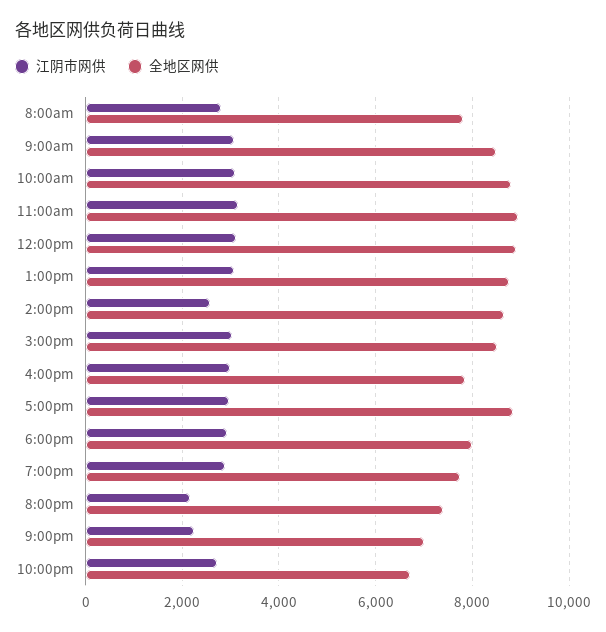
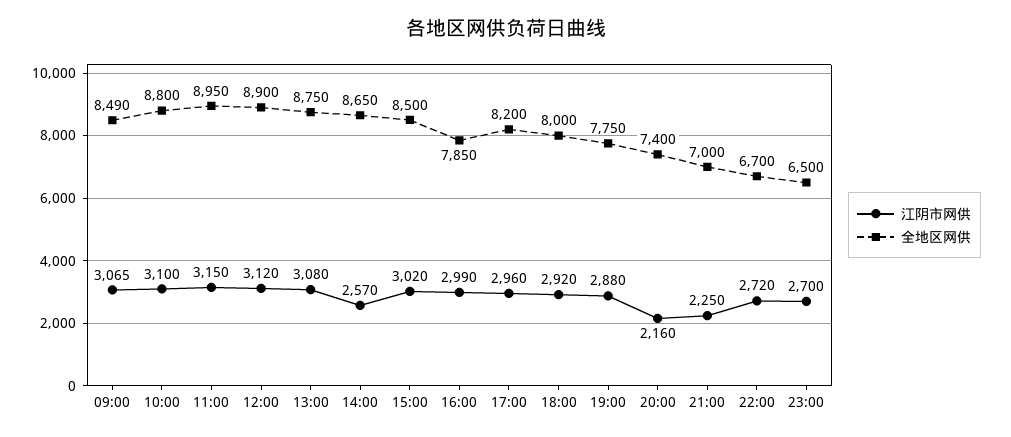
江阴市网供, 8:00am: 2800 -> none
全地区网供, 8:00am: 7800 -> none
全地区网供, 5:00pm: 8800 -> 8200
江阴市网供, 23:00: none -> 2700
全地区网供, 23:00: none -> 6500

